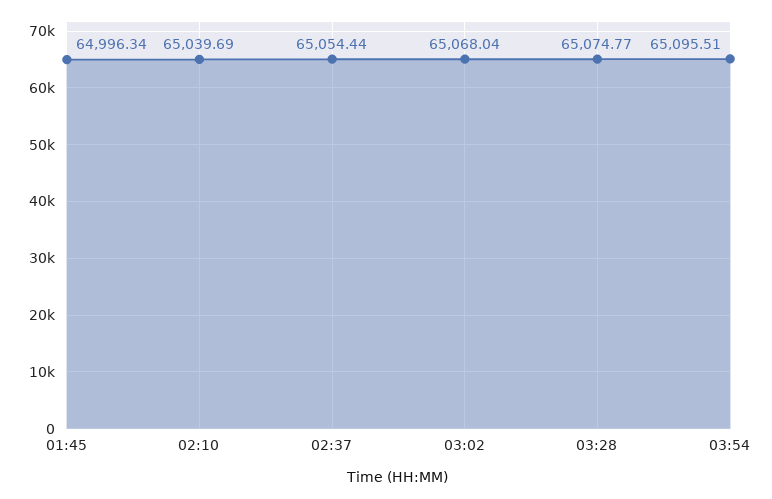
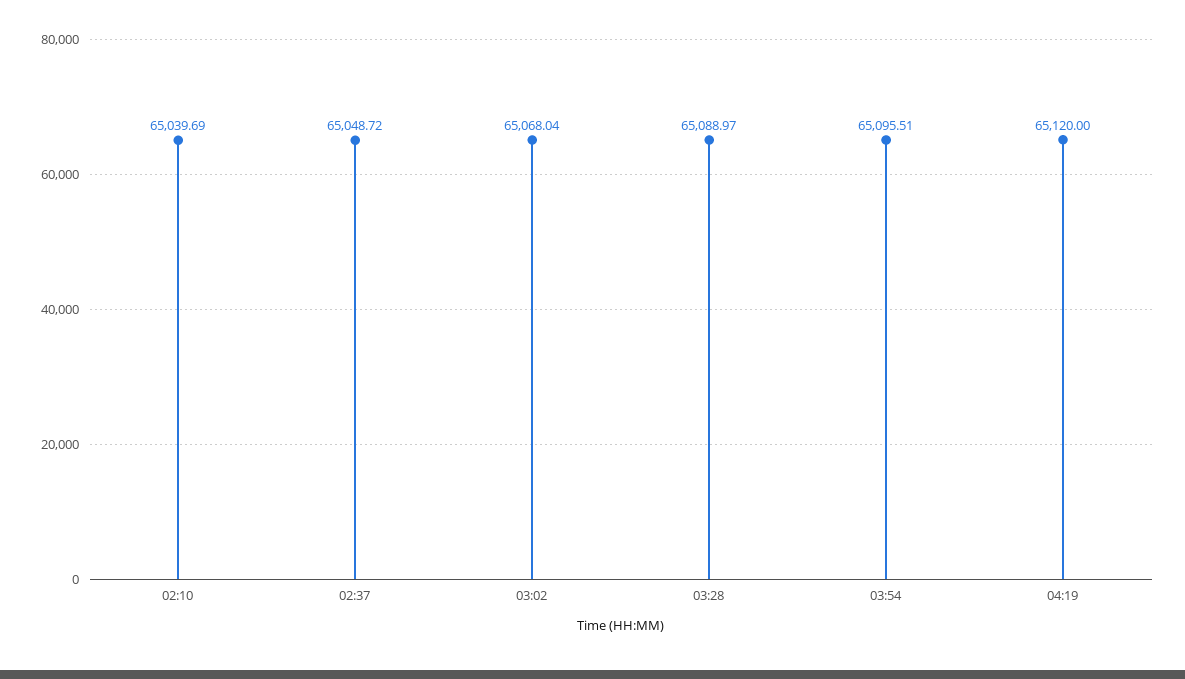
01:45: 64996.34 -> none
02:37: 65054.44 -> 65048.72
03:28: 65074.77 -> 65088.97
04:19: none -> 65120

